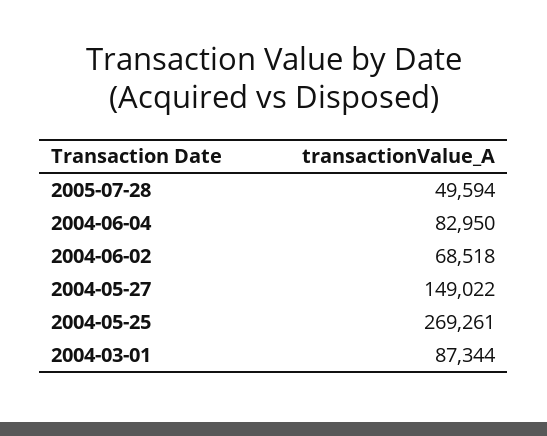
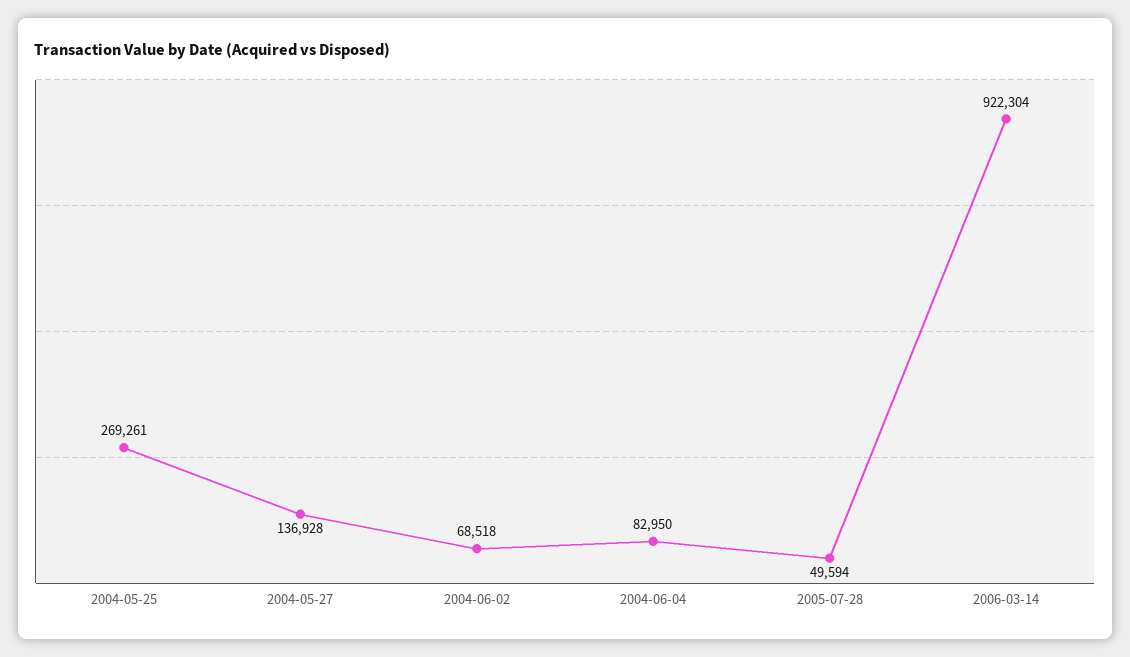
2004-05-27: 149022 -> 136928
2004-03-01: 87344 -> none
2006-03-14: none -> 922304

